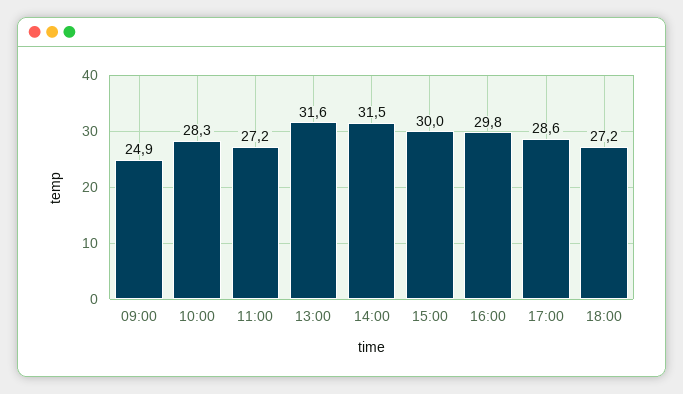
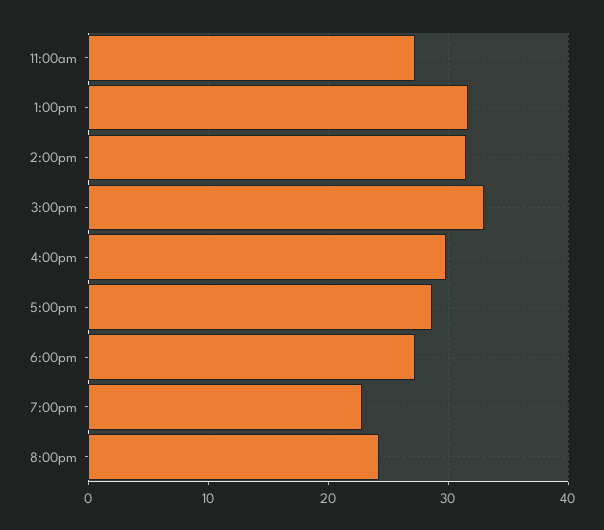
09:00: 24.9 -> none
10:00: 28.3 -> none
15:00: 30 -> 33
7:00pm: none -> 23
8:00pm: none -> 24

